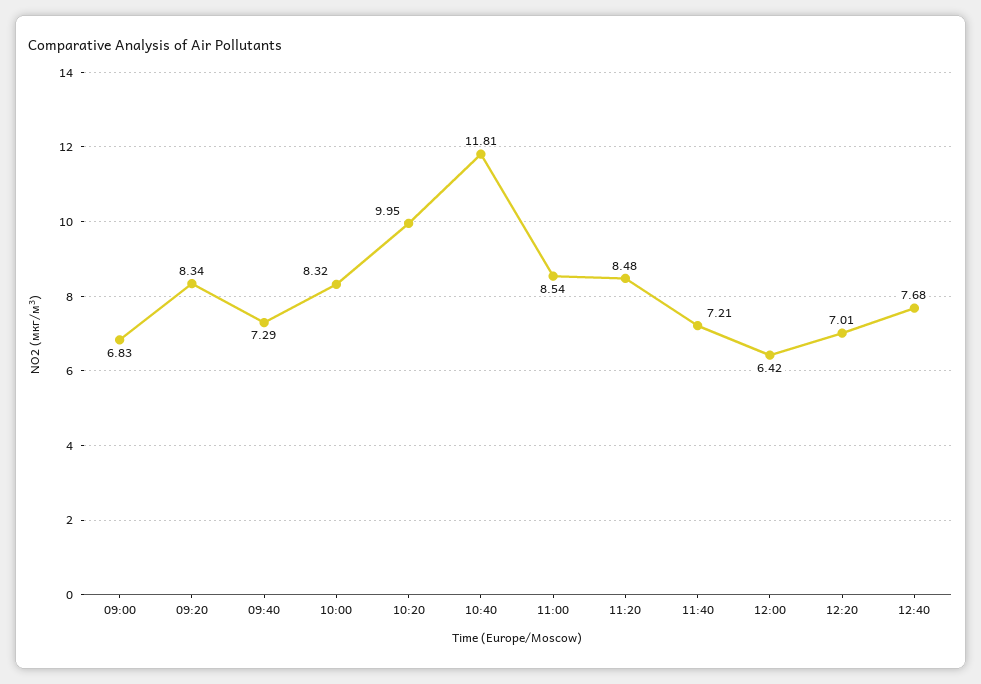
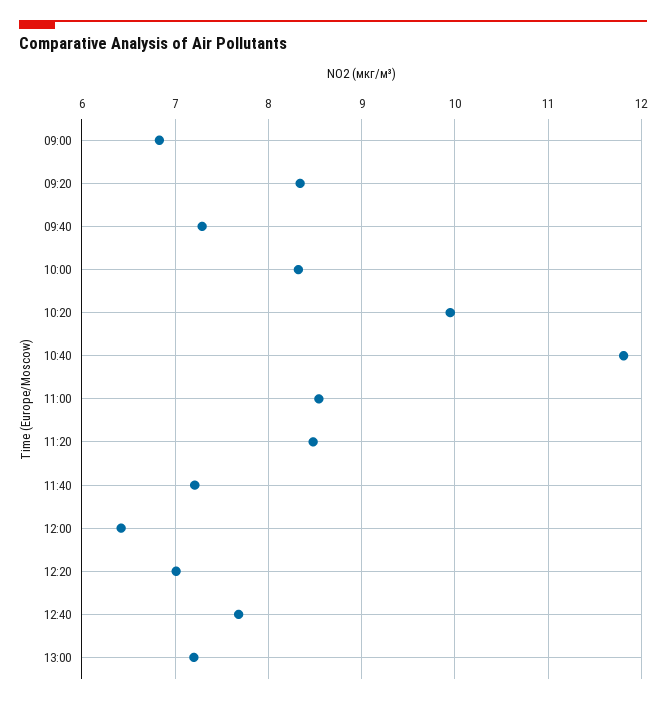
13:00: none -> 7.2

